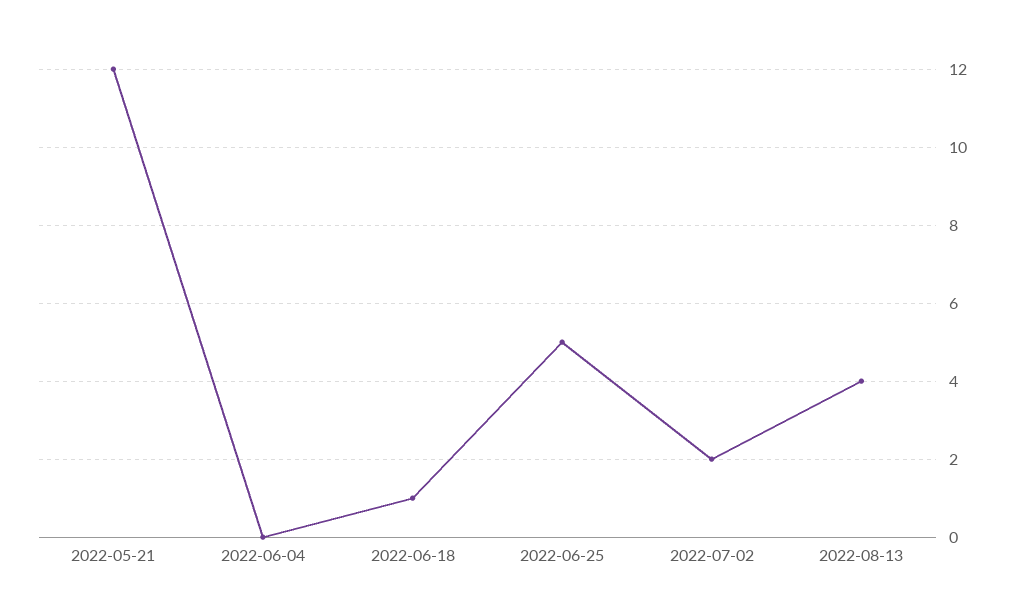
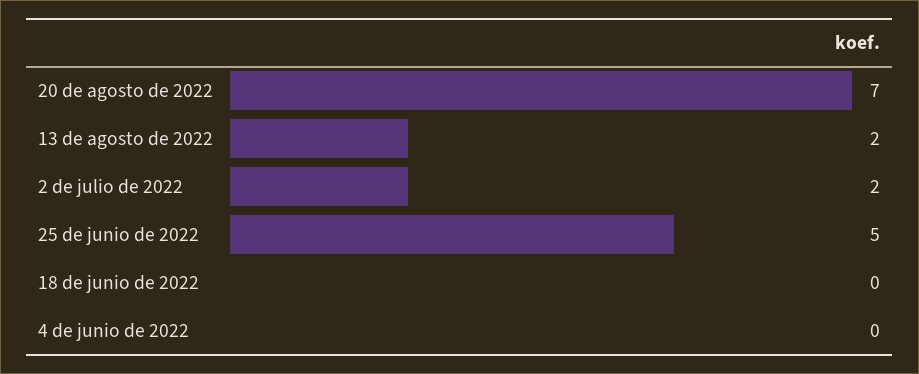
2022-05-21: 12 -> none
2022-06-18: 1 -> 0
2022-08-13: 4 -> 2
20 de agosto de 2022: none -> 7

